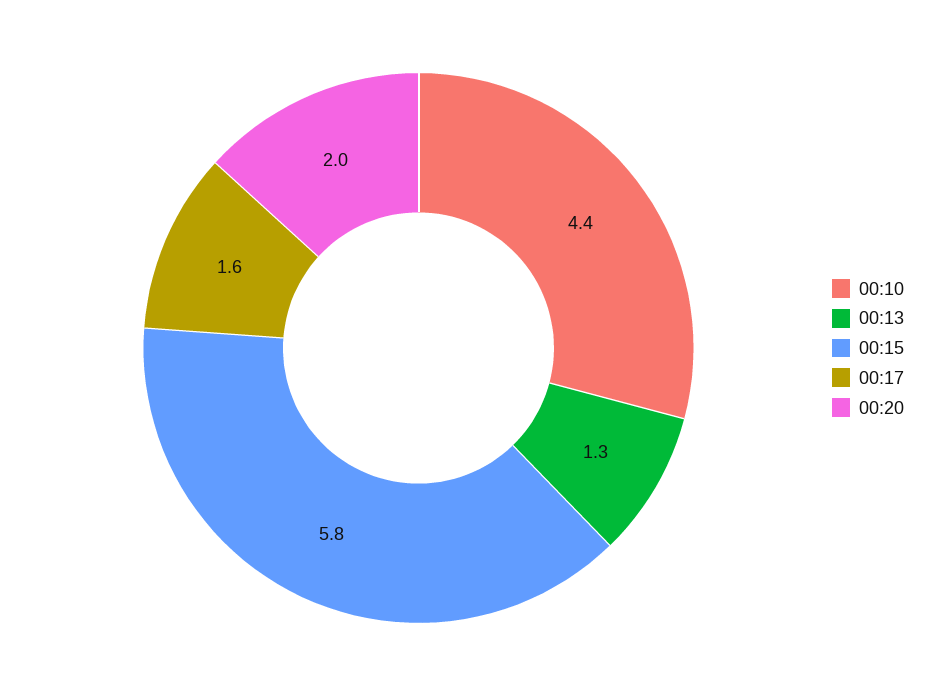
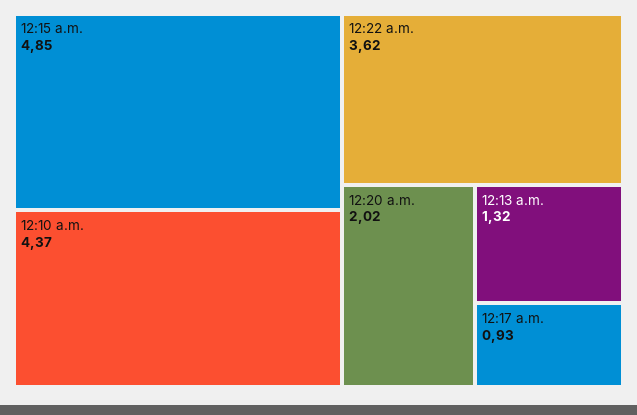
00:15: 5.8 -> 4.85
00:17: 1.6 -> 0.93
12:22 a.m.: none -> 3.62

